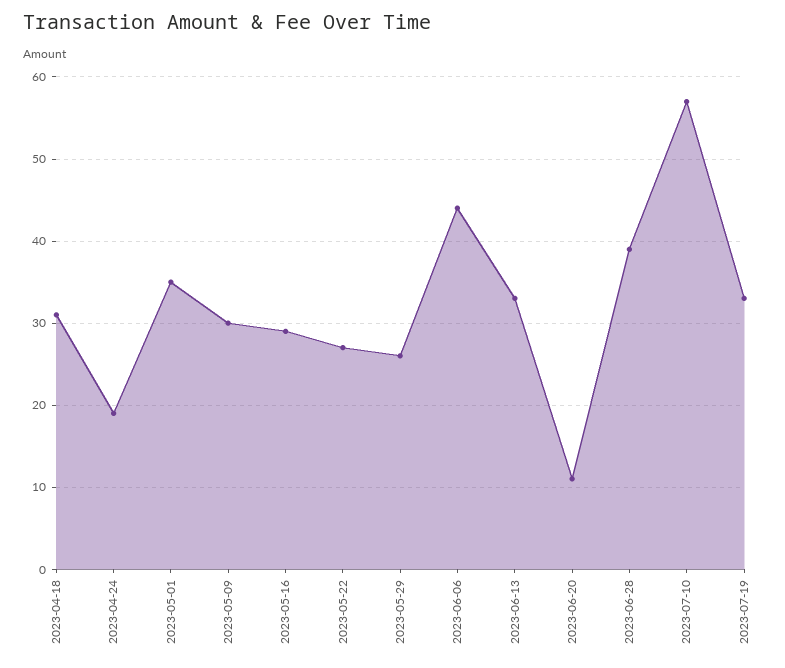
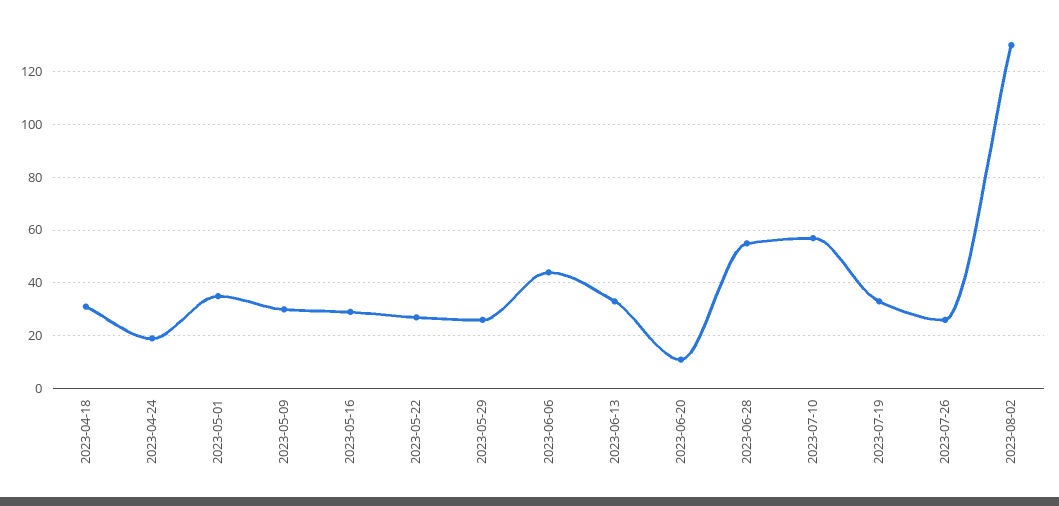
2023-06-28: 39 -> 55
2023-07-26: none -> 25
2023-08-02: none -> 130

